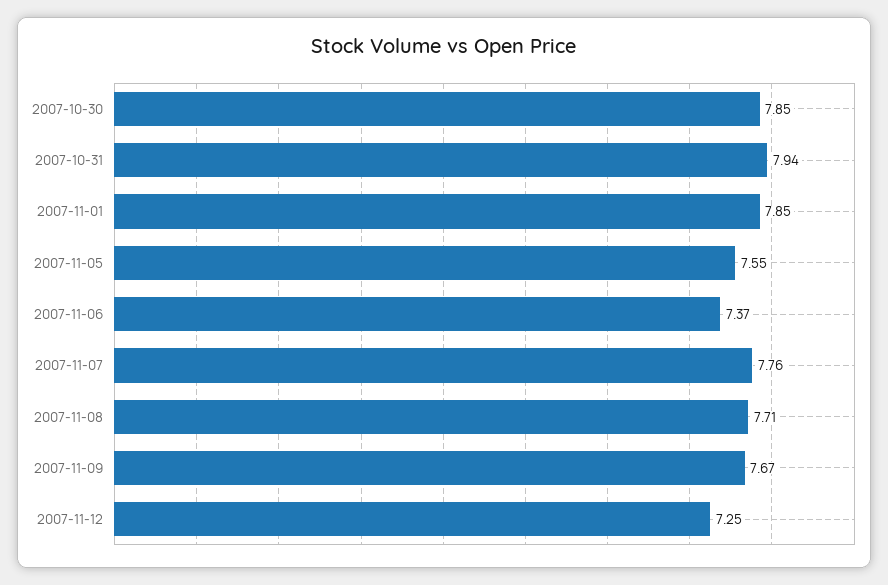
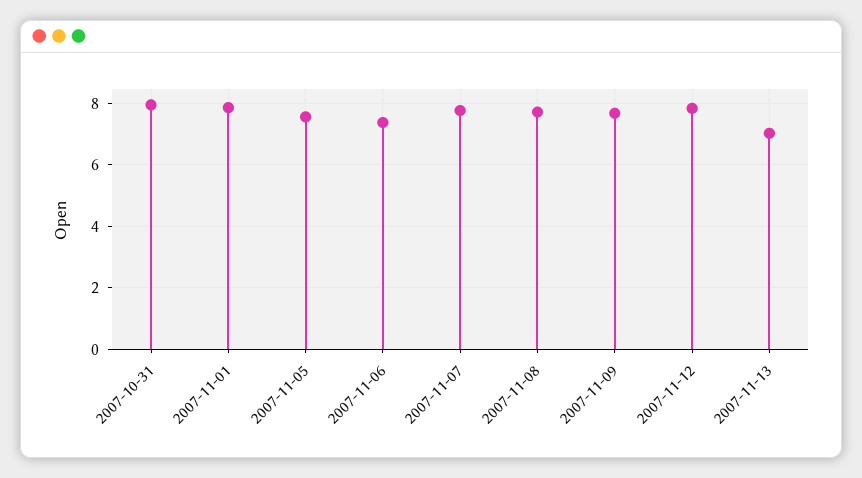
2007-10-30: 7.85 -> none
2007-11-12: 7.25 -> 7.8
2007-11-13: none -> 7

